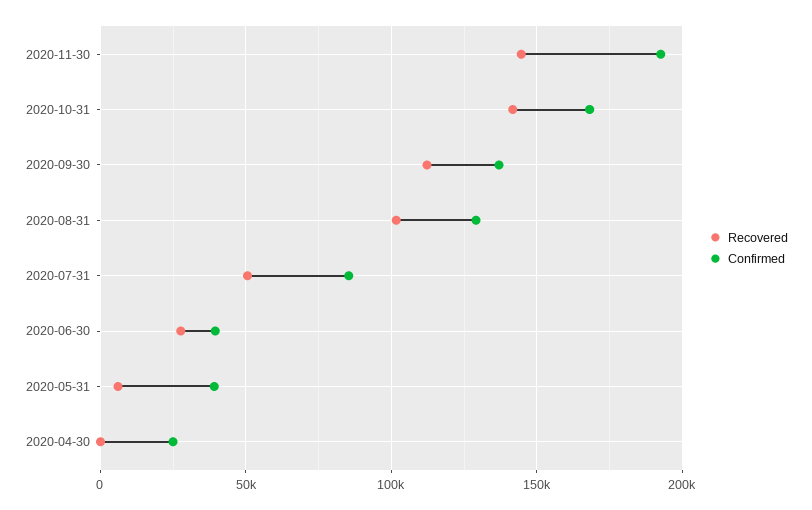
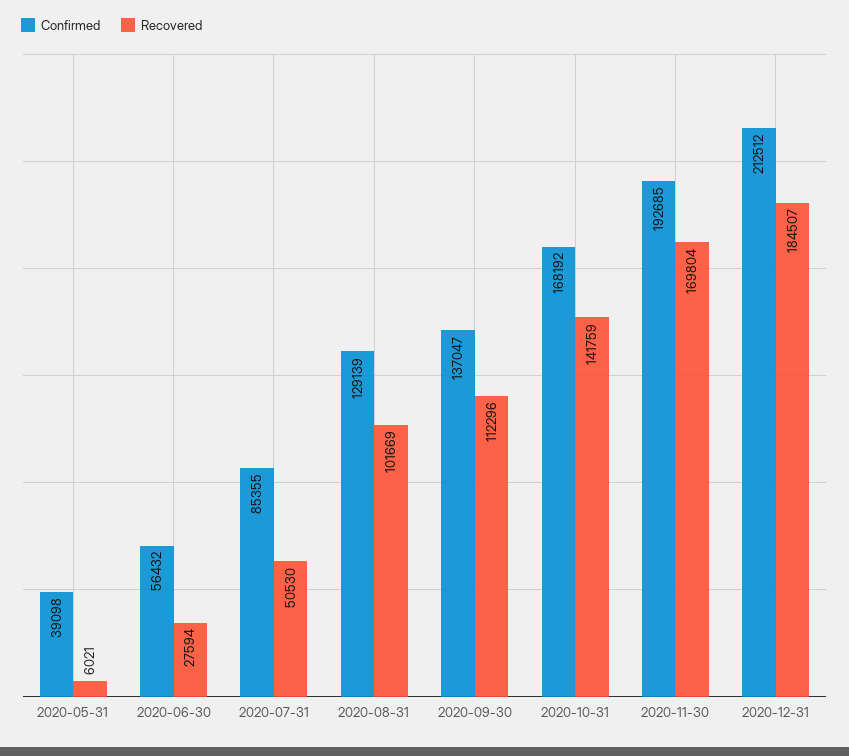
Recovered, 2020-11-30: 145000 -> 169804
Confirmed, 2020-06-30: 40000 -> 56432
Recovered, 2020-04-30: 0 -> none
Confirmed, 2020-04-30: 25000 -> none
Confirmed, 2020-12-31: none -> 212512
Recovered, 2020-12-31: none -> 184507

